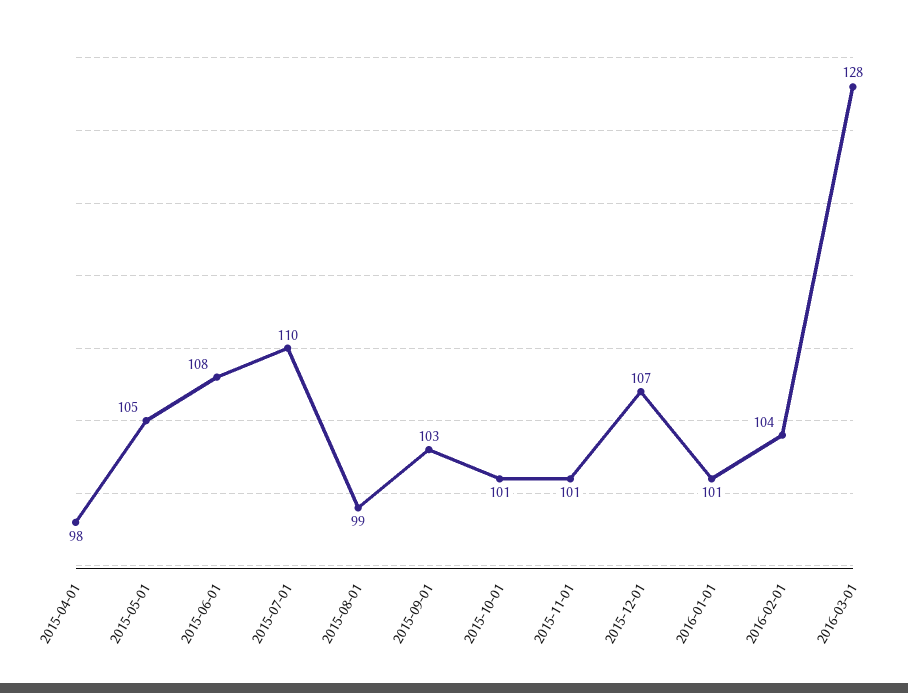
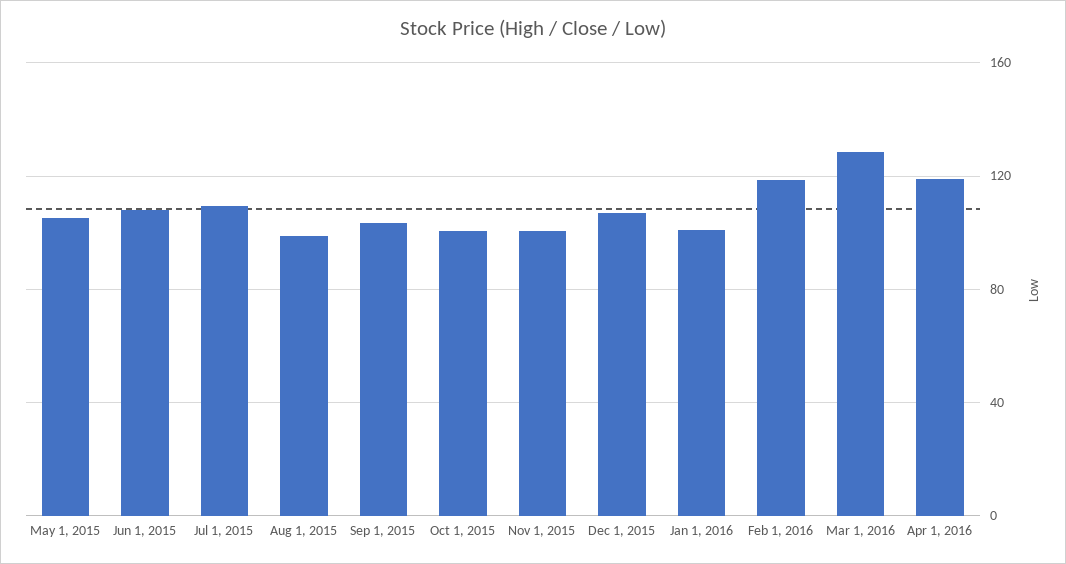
2015-04-01: 98 -> none
2016-02-01: 104 -> 120
Apr 1, 2016: none -> 120

